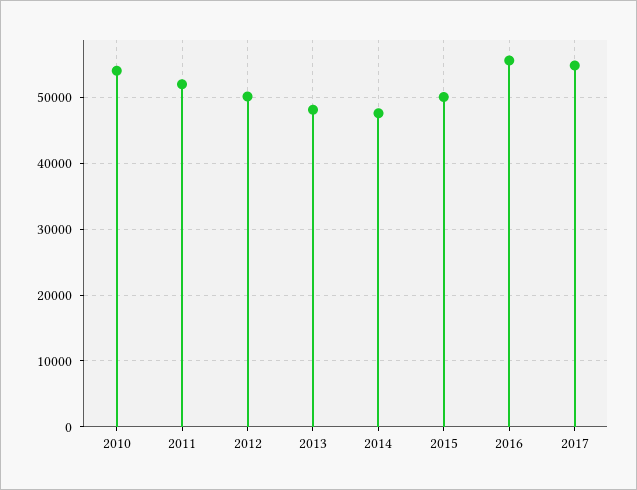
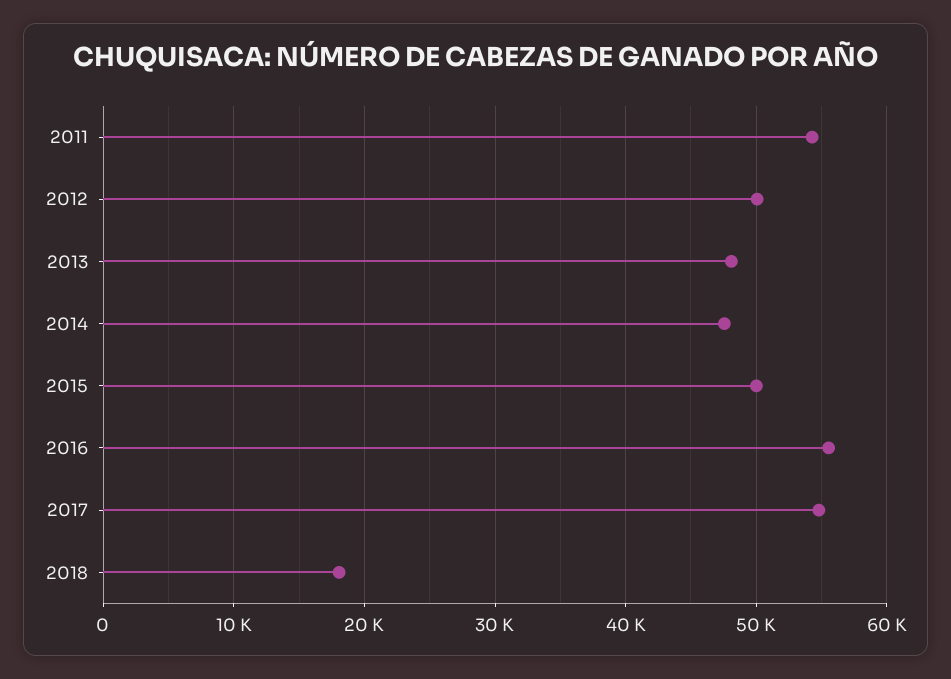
2010: 54000 -> none
2011: 52000 -> 54000
2018: none -> 18000

